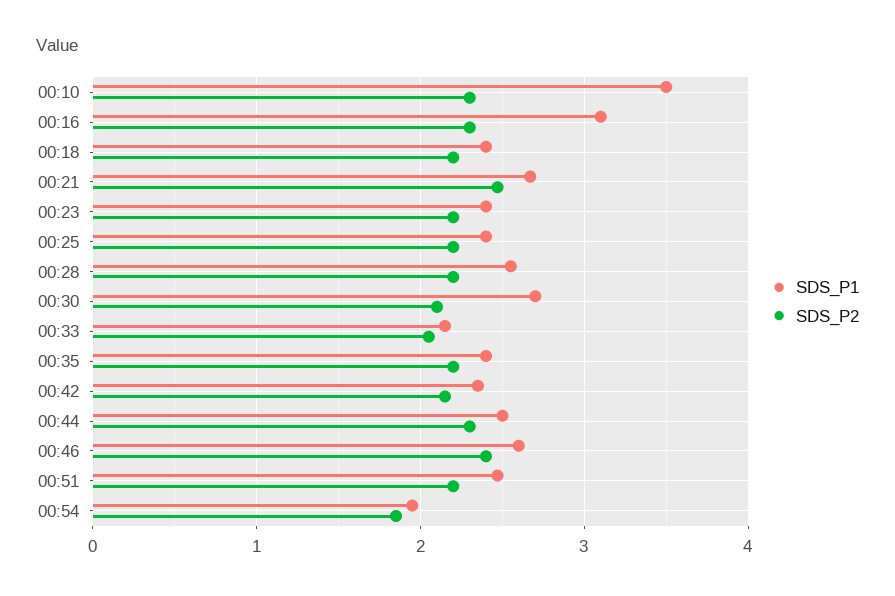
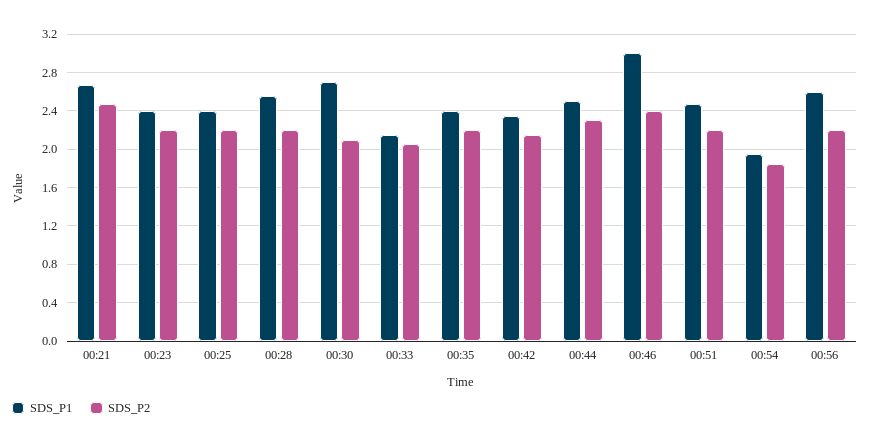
SDS_P1, 00:10: 3.5 -> none
SDS_P2, 00:10: 2.3 -> none
SDS_P1, 00:16: 3.1 -> none
SDS_P2, 00:16: 2.3 -> none
SDS_P1, 00:18: 2.4 -> none
SDS_P2, 00:18: 2.2 -> none
SDS_P1, 00:46: 2.6 -> 3
SDS_P1, 00:56: none -> 2.6
SDS_P2, 00:56: none -> 2.2

